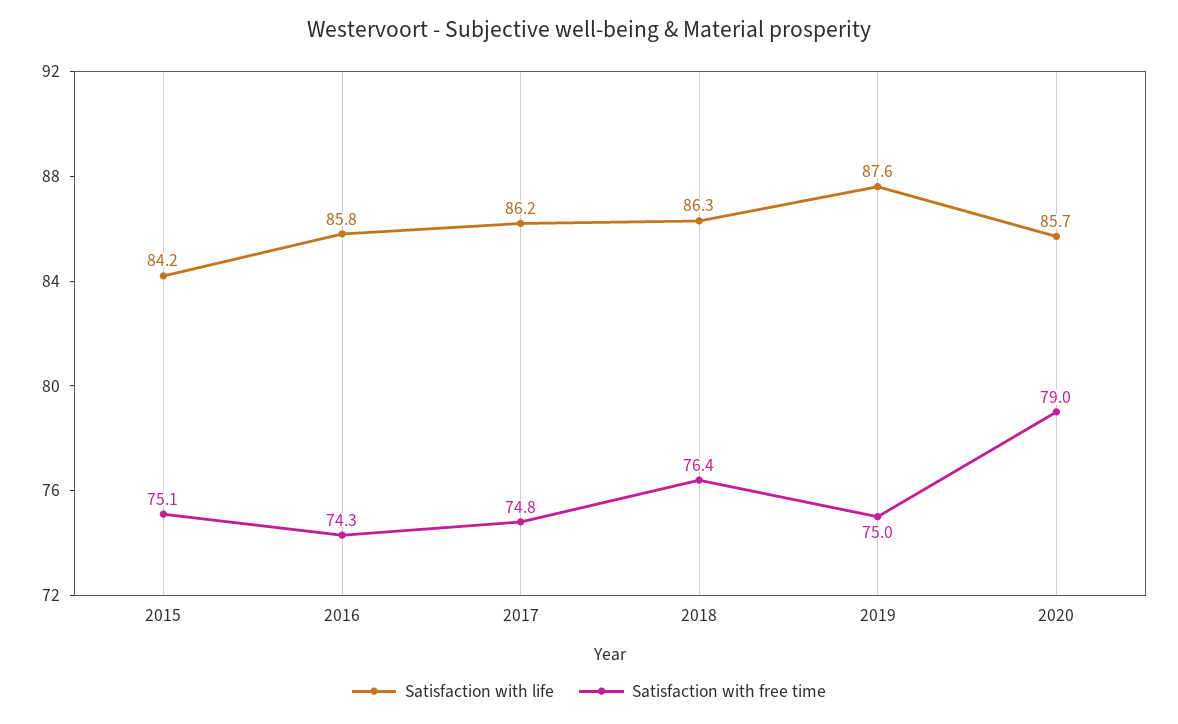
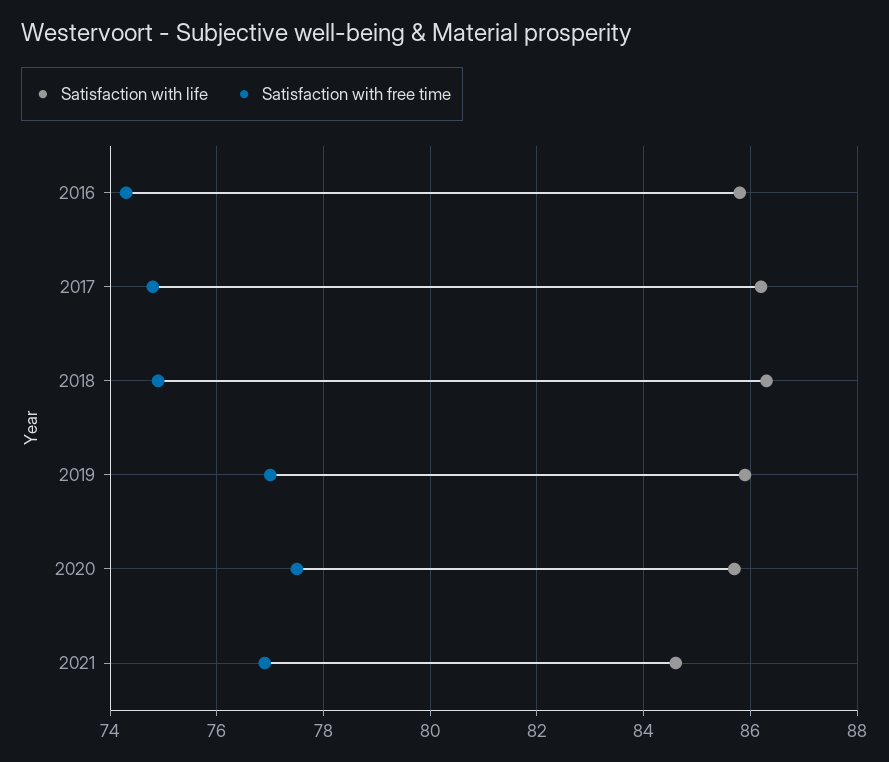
Satisfaction with life, 2015: 84.2 -> none
Satisfaction with free time, 2015: 75.1 -> none
Satisfaction with free time, 2018: 76.4 -> 75
Satisfaction with life, 2019: 87.6 -> 86
Satisfaction with free time, 2019: 75 -> 77
Satisfaction with free time, 2020: 79 -> 77.5
Satisfaction with life, 2021: none -> 84.5
Satisfaction with free time, 2021: none -> 77

